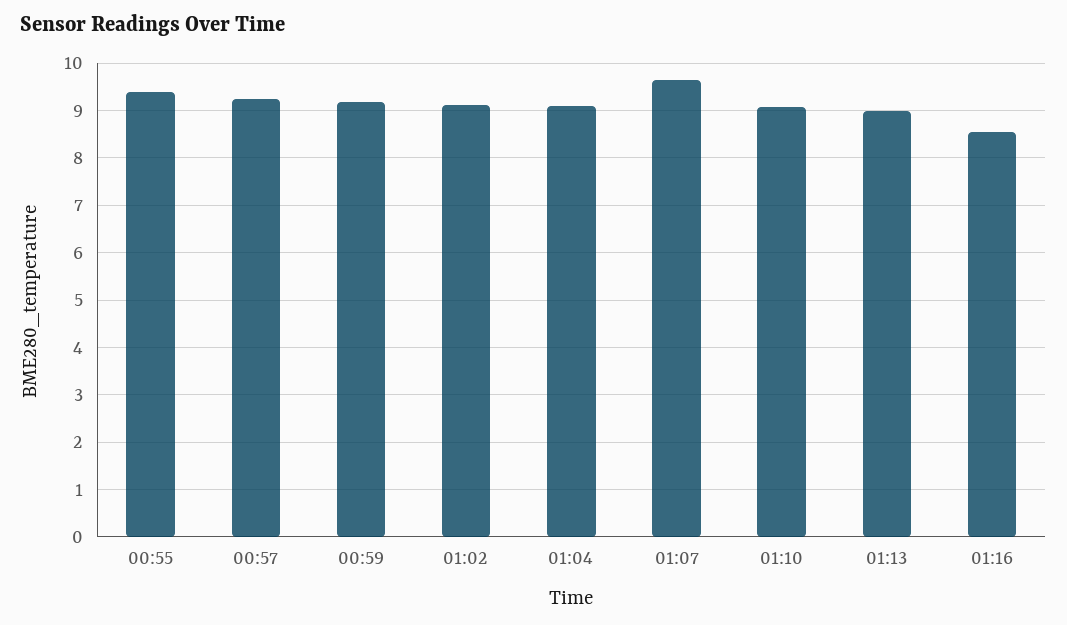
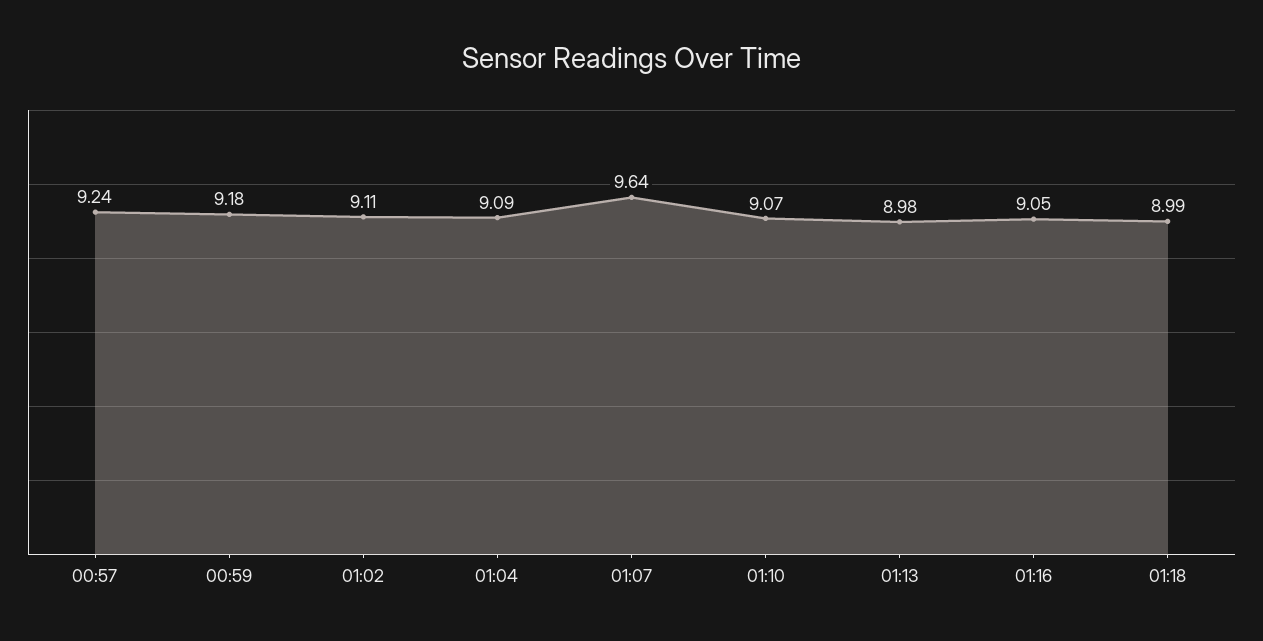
00:55: 9.4 -> none
01:16: 8.6 -> 9.05
01:18: none -> 8.99

